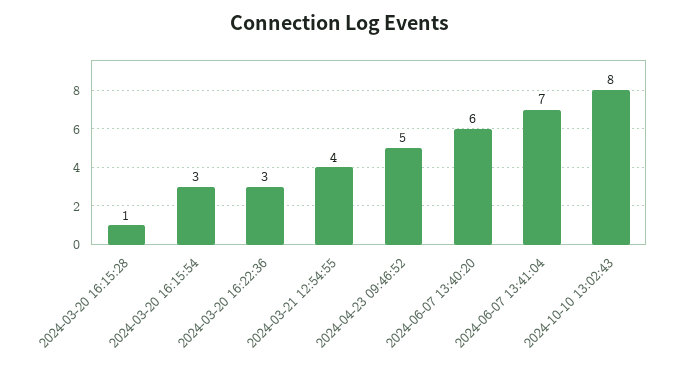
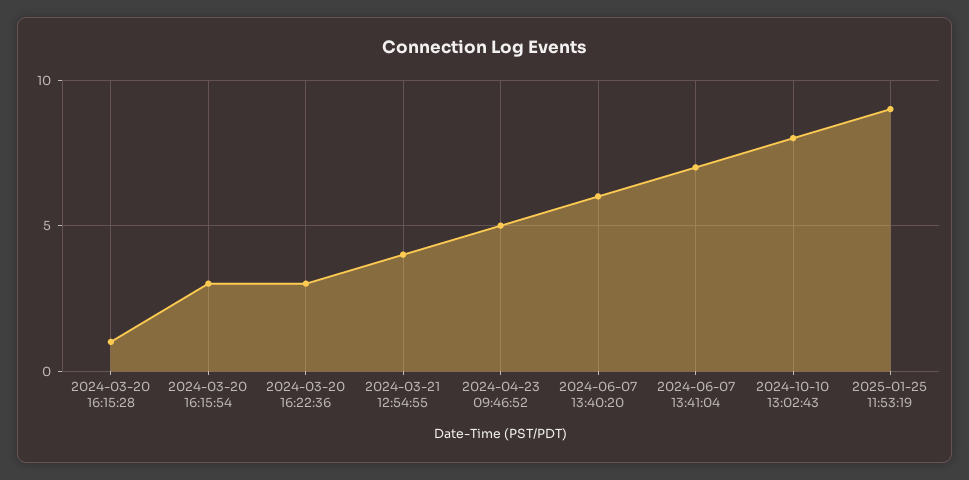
2025-01-25 11:53:19: none -> 9

